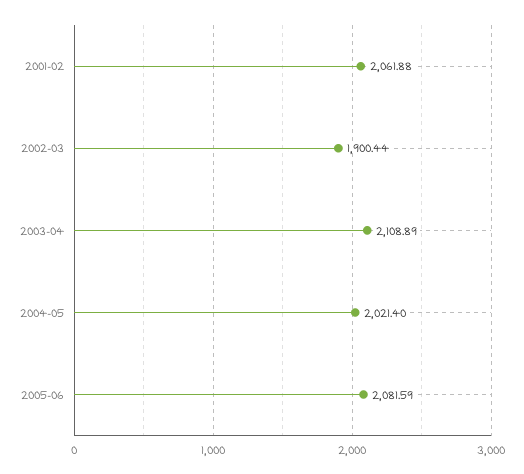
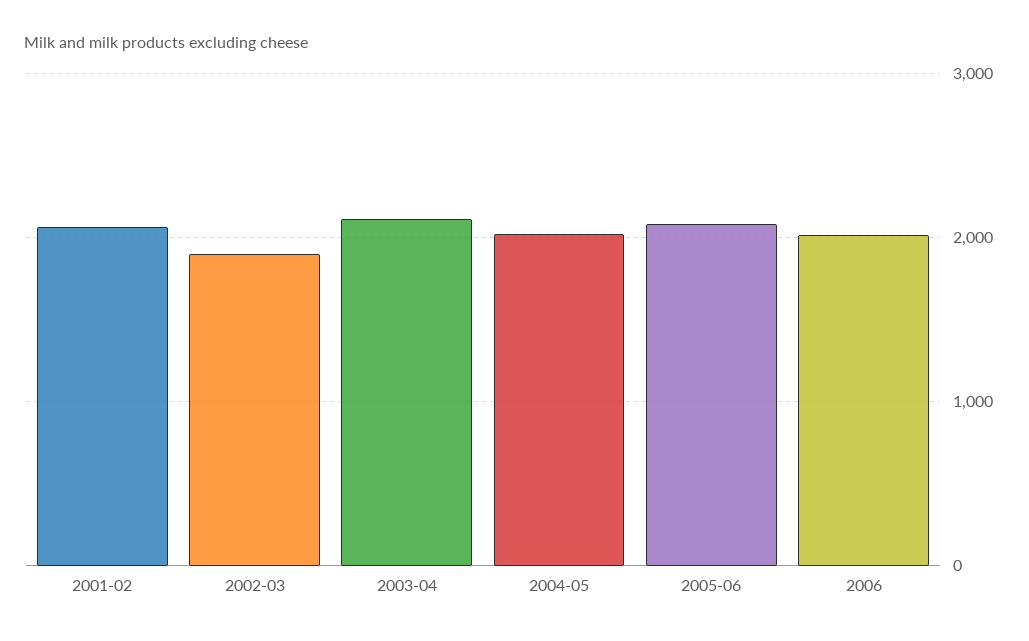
2006: none -> 2000

